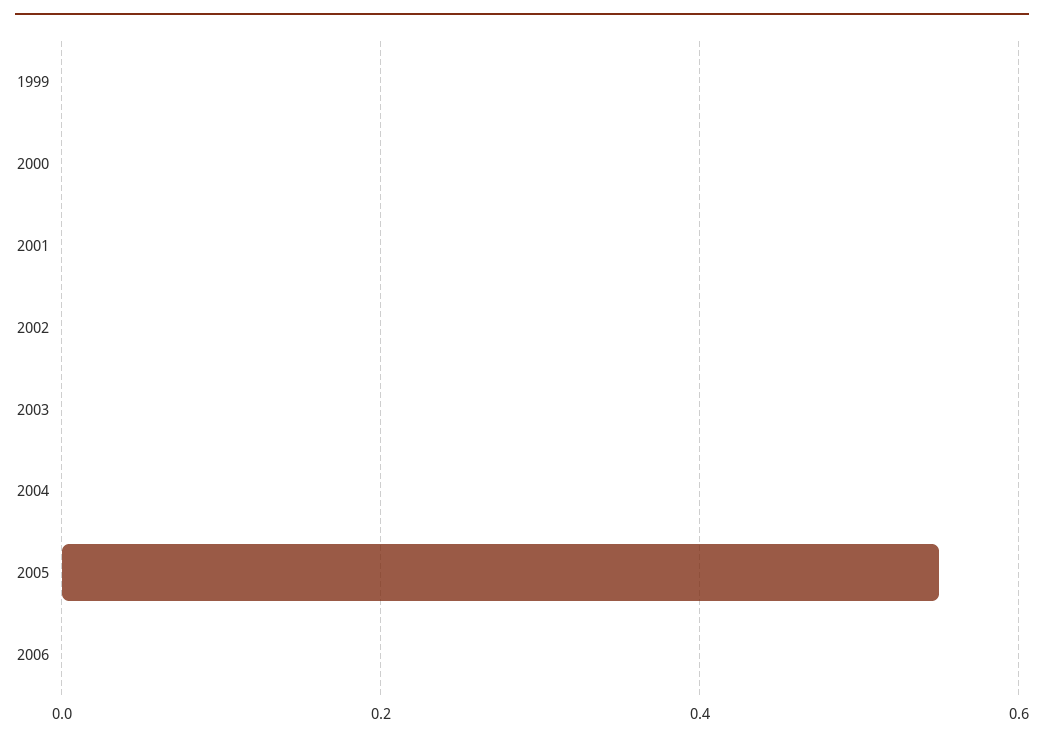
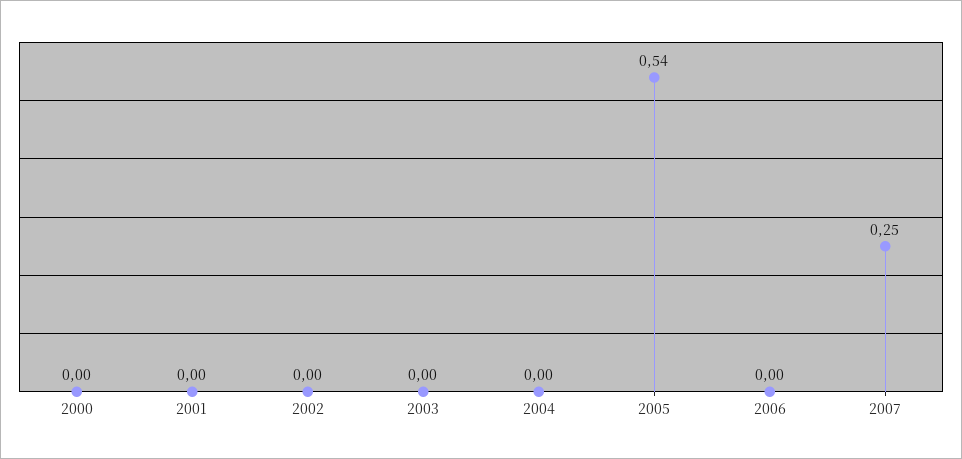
1999: 0 -> none
2005: 0.55 -> 0.54
2007: none -> 0.25

